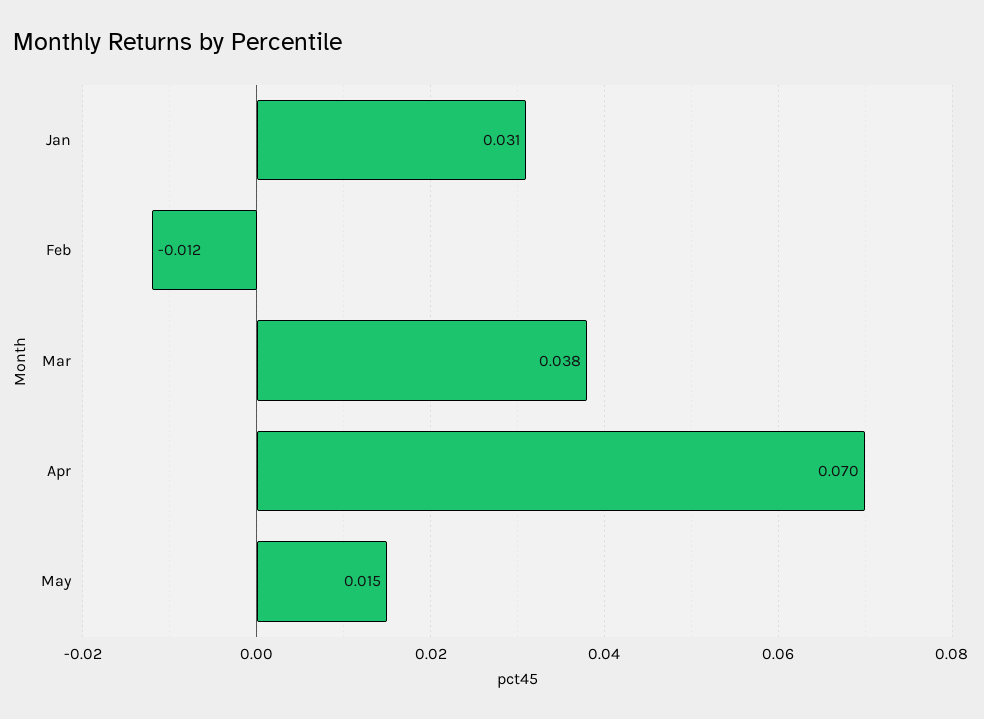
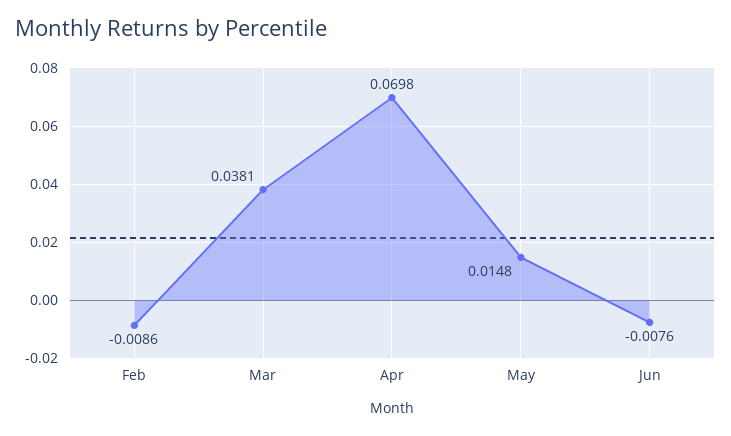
Jan: 0.031 -> none
Feb: -0.012 -> -0.0086
Jun: none -> -0.0076

